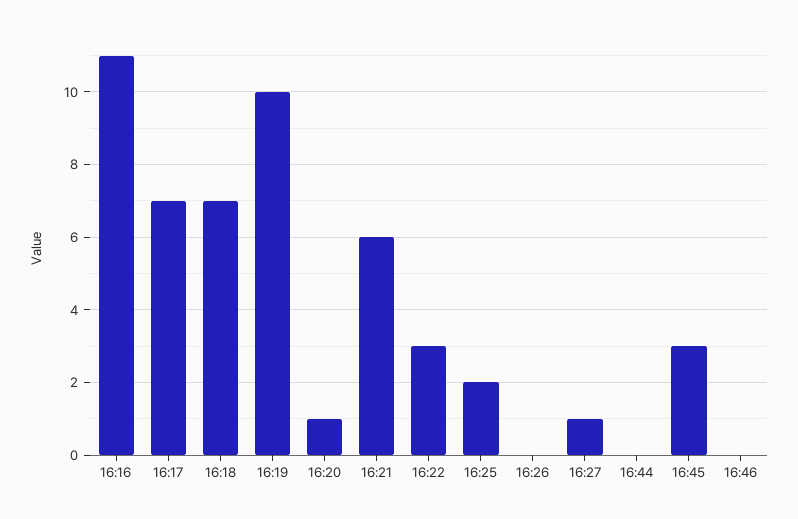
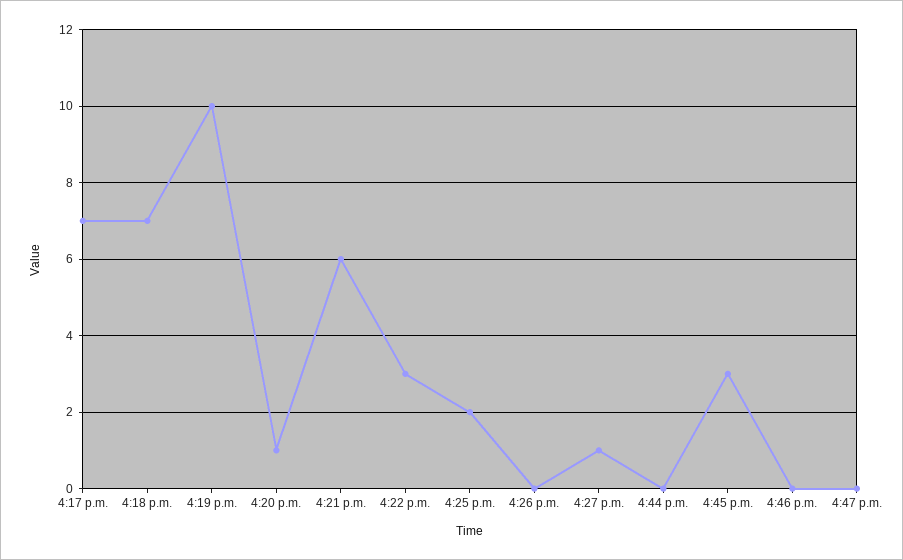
16:16: 11 -> none
4:47 p.m.: none -> 0

